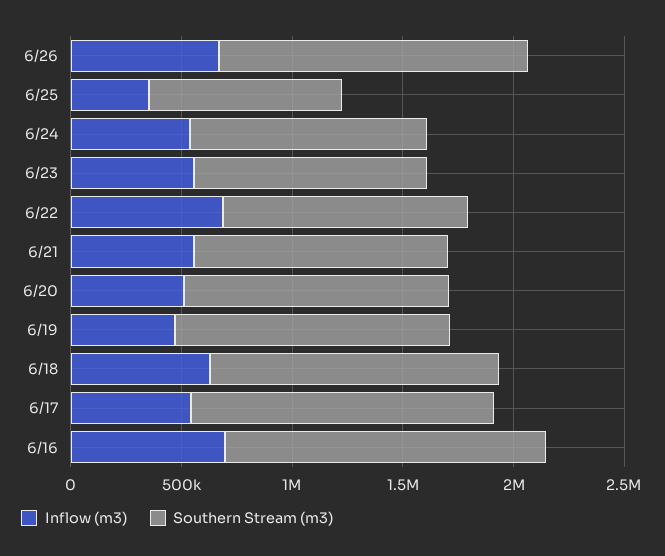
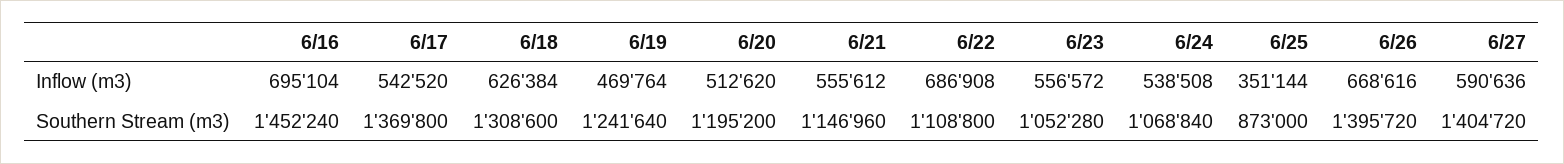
Inflow (m3), 6/27: none -> 590636
Southern Stream (m3), 6/27: none -> 1404720

